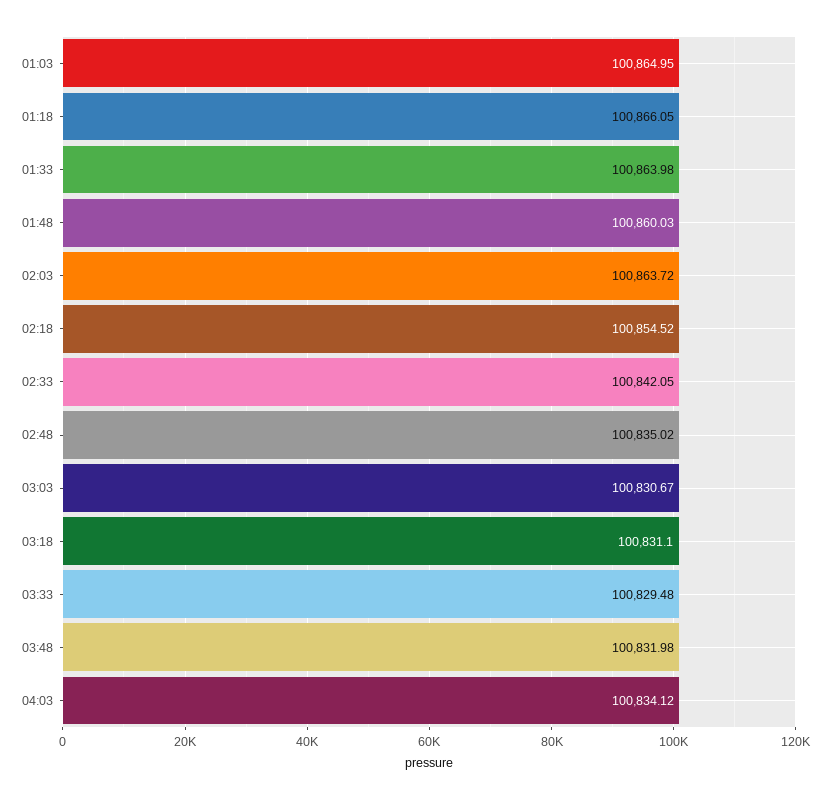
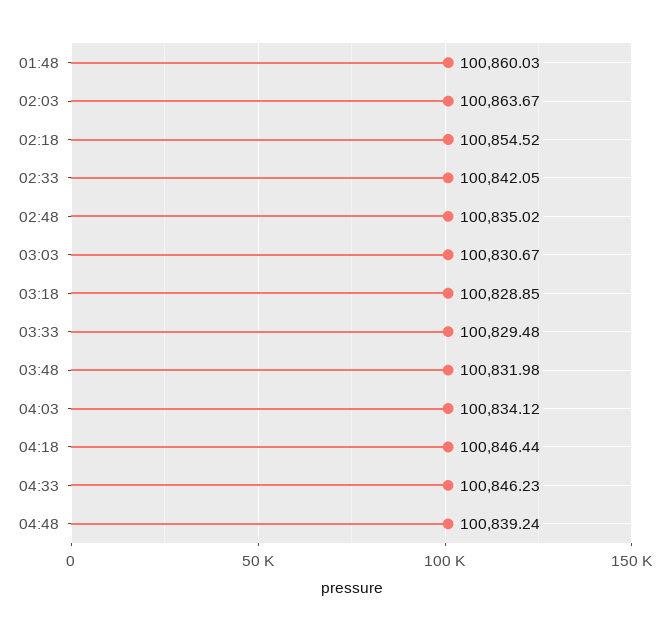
01:03: 100864.95 -> none
01:18: 100866.05 -> none
01:33: 100863.98 -> none
02:03: 100863.72 -> 100863.67
03:18: 100831.1 -> 100828.85
04:18: none -> 100846.44
04:33: none -> 100846.23
04:48: none -> 100839.24

